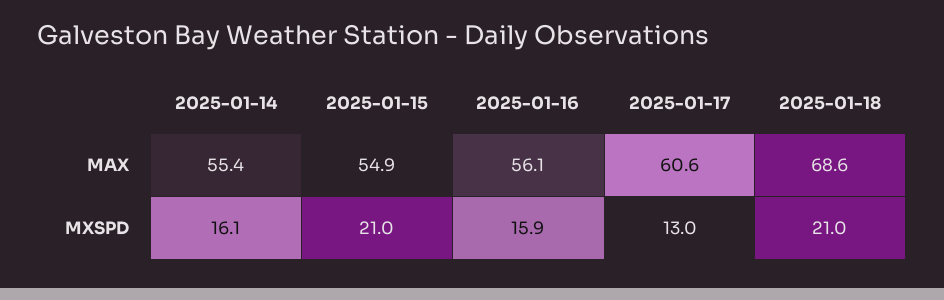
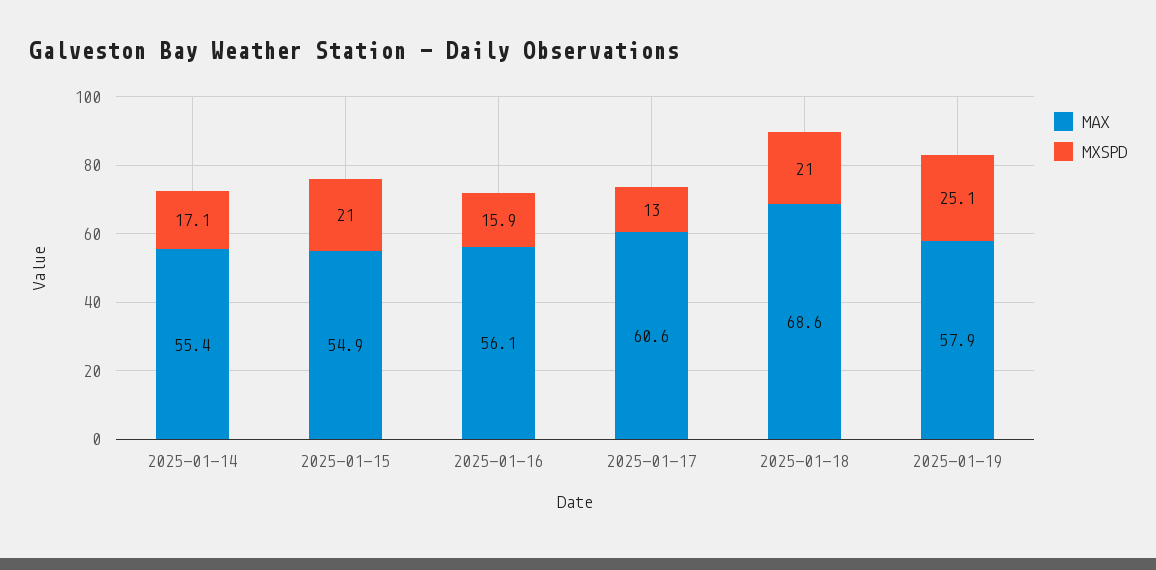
MXSPD, 2025-01-14: 16.1 -> 17.1
MAX, 2025-01-19: none -> 57.9
MXSPD, 2025-01-19: none -> 25.1

